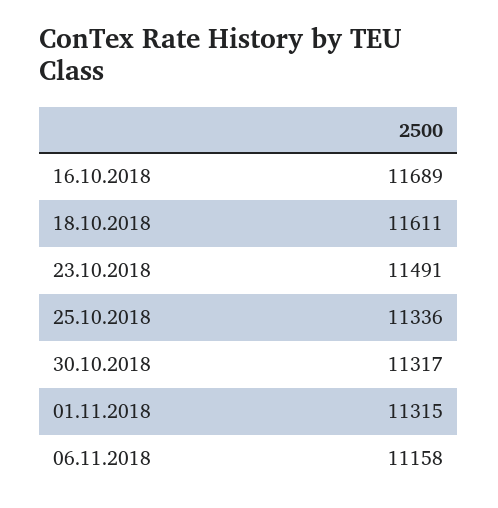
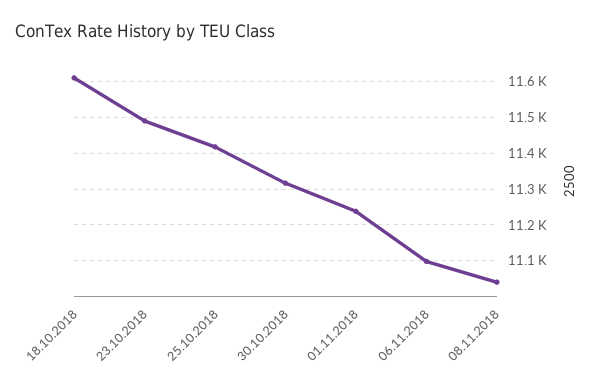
16.10.2018: 11689 -> none
25.10.2018: 11336 -> 11420
01.11.2018: 11315 -> 11240
06.11.2018: 11158 -> 11100
08.11.2018: none -> 11040

